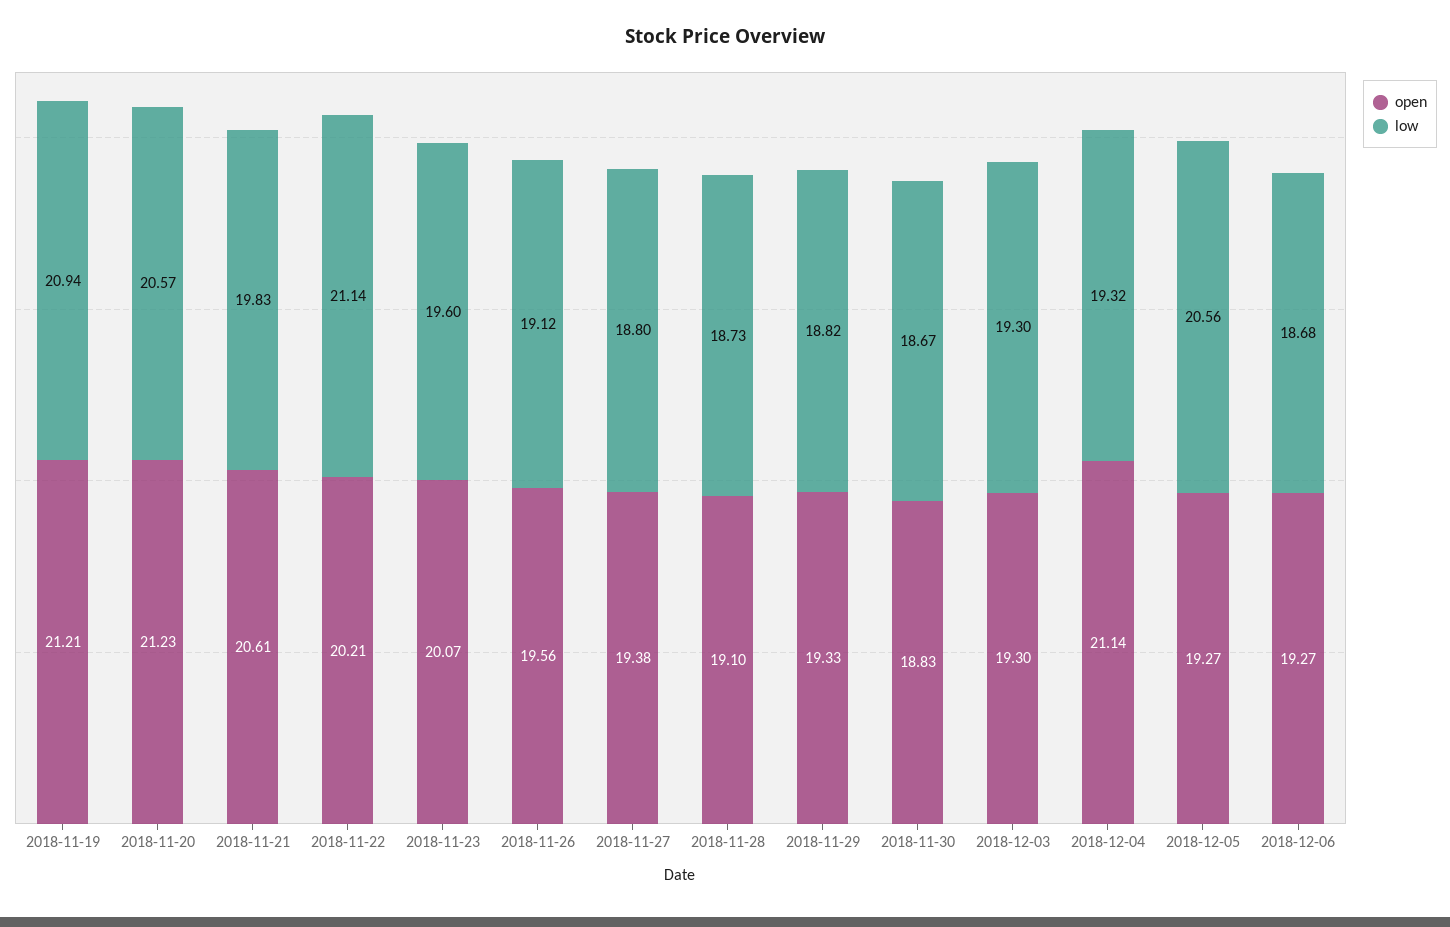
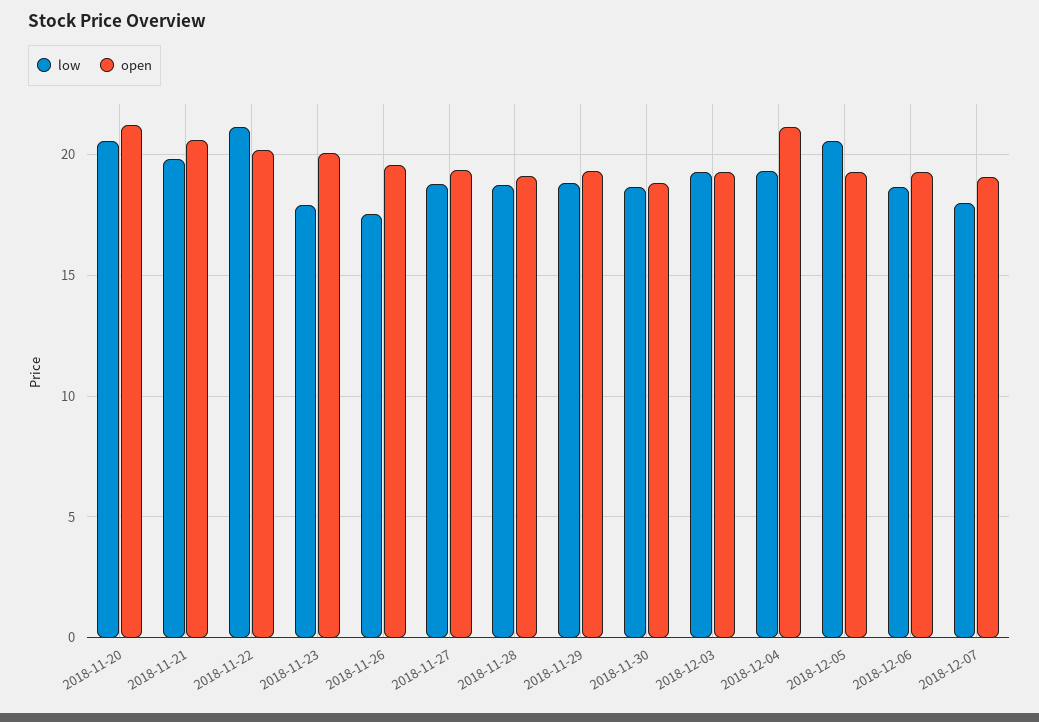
open, 2018-11-19: 21.21 -> none
low, 2018-11-19: 20.94 -> none
low, 2018-11-23: 19.6 -> 18
low, 2018-11-26: 19.12 -> 17.5
low, 2018-12-07: none -> 18
open, 2018-12-07: none -> 19

